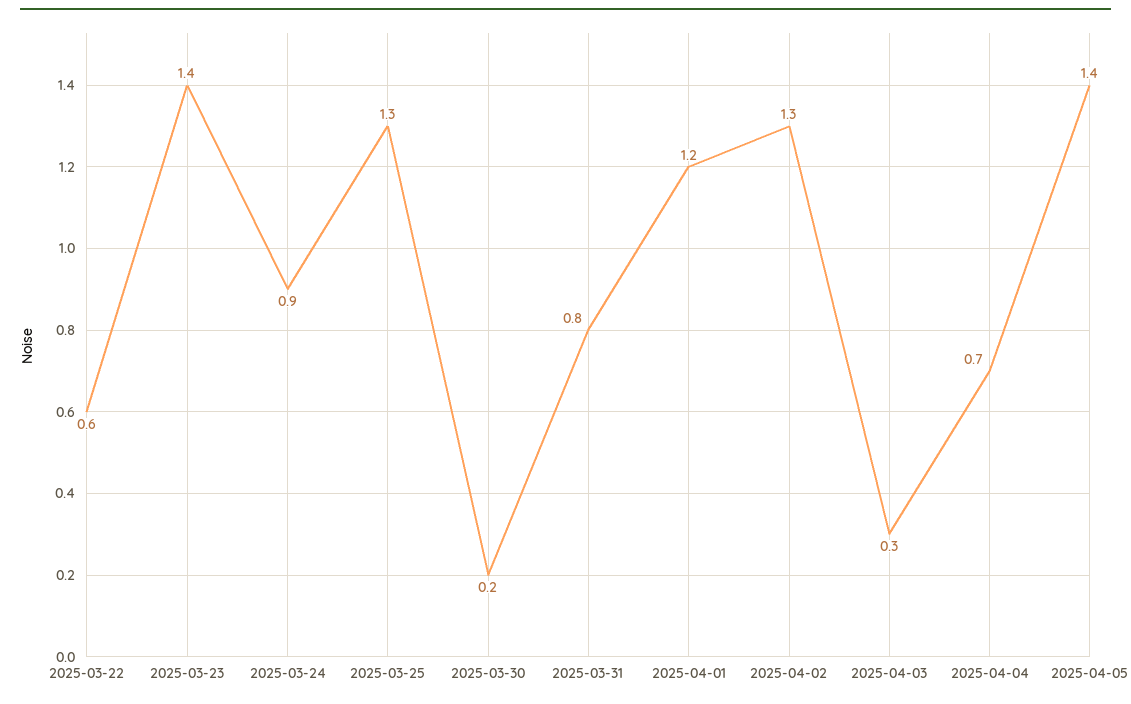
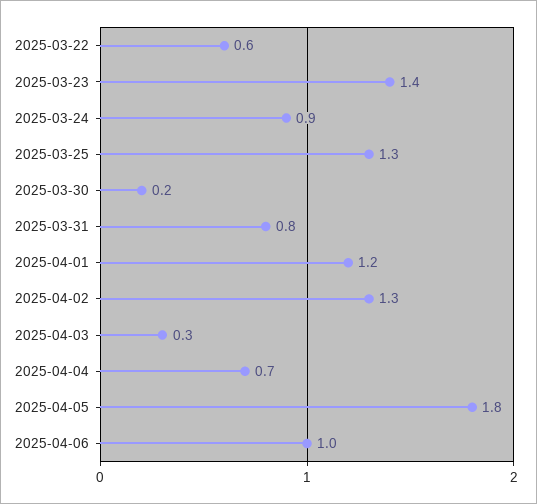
2025-04-05: 1.4 -> 1.8
2025-04-06: none -> 1

